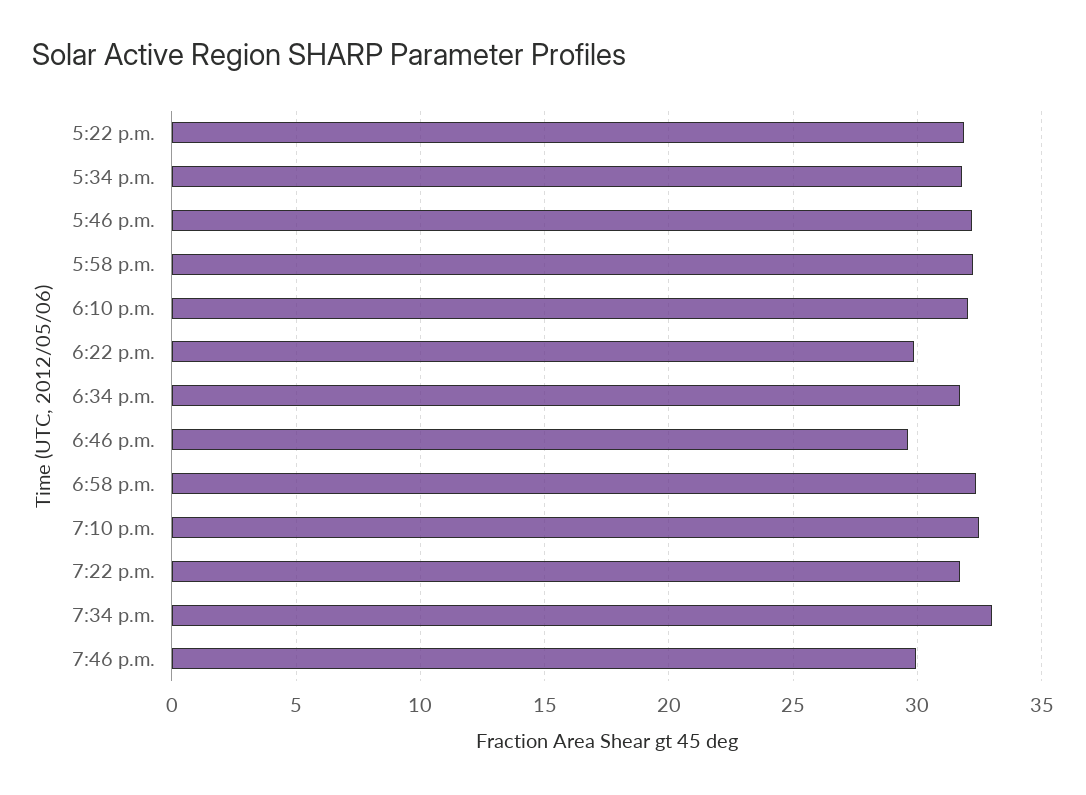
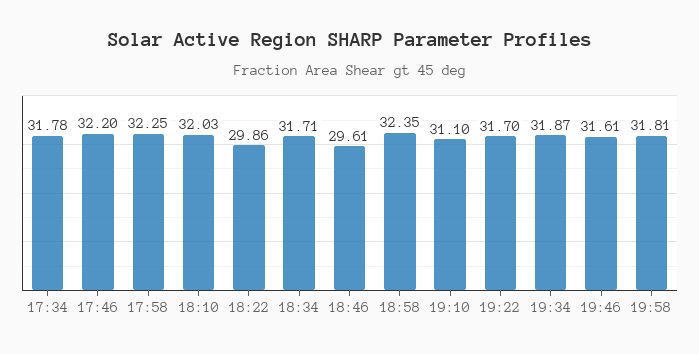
5:22 p.m.: 32 -> none
7:10 p.m.: 32.5 -> 31.1
7:34 p.m.: 33 -> 31.87
7:46 p.m.: 30 -> 31.61
19:58: none -> 31.81

